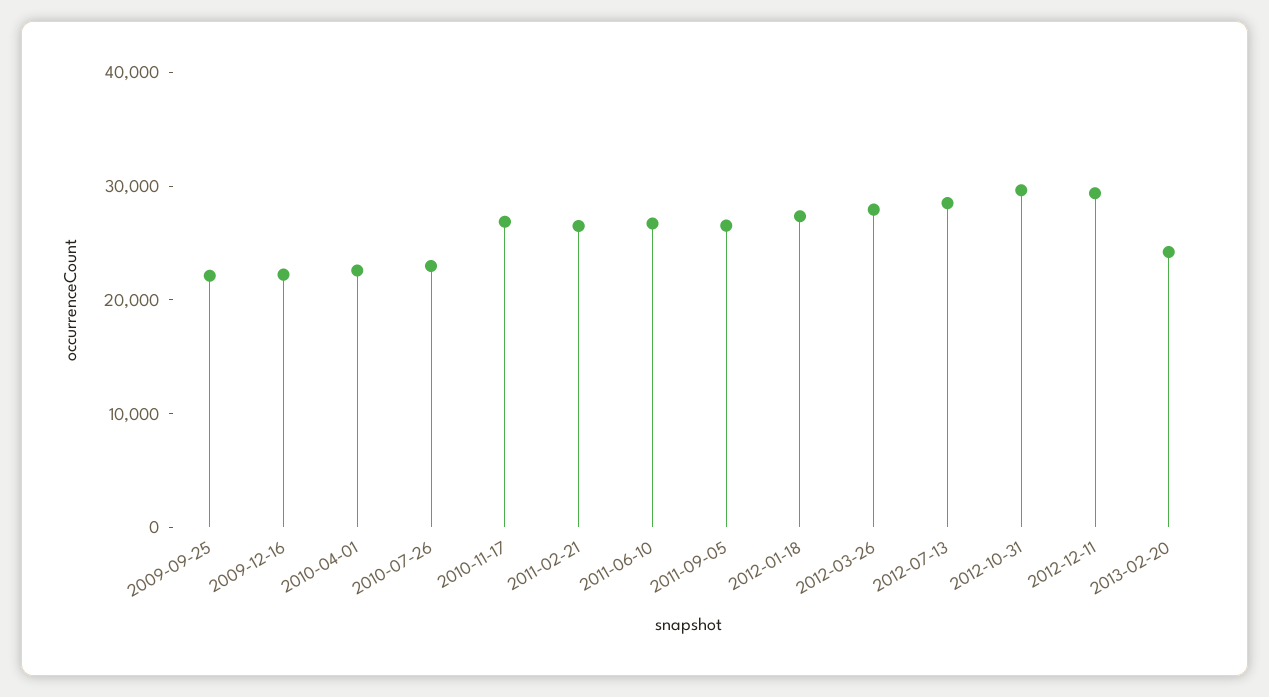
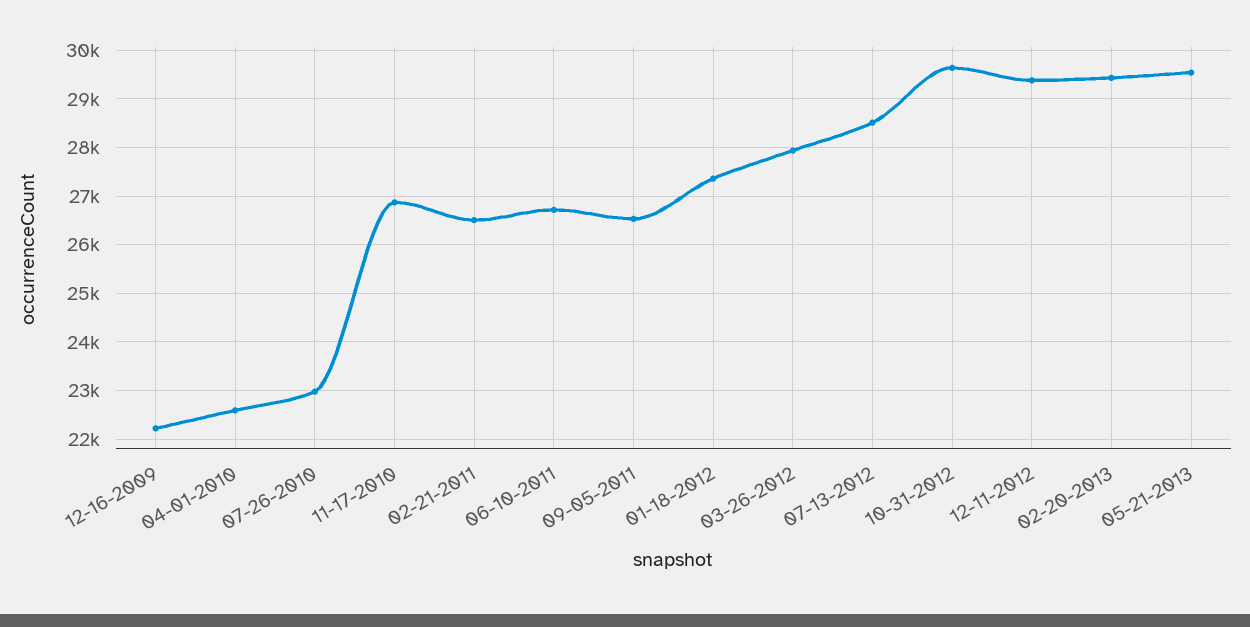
2009-09-25: 22000 -> none
2013-02-20: 24000 -> 29400
05-21-2013: none -> 29600

